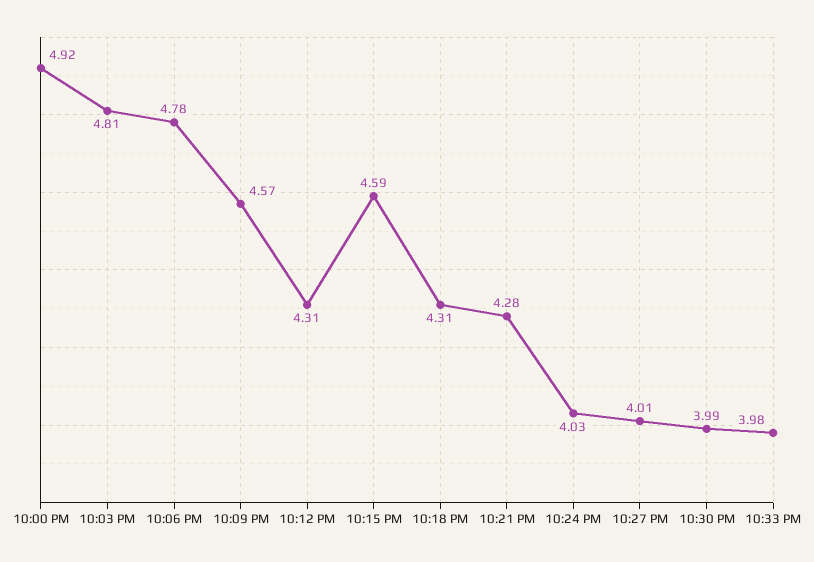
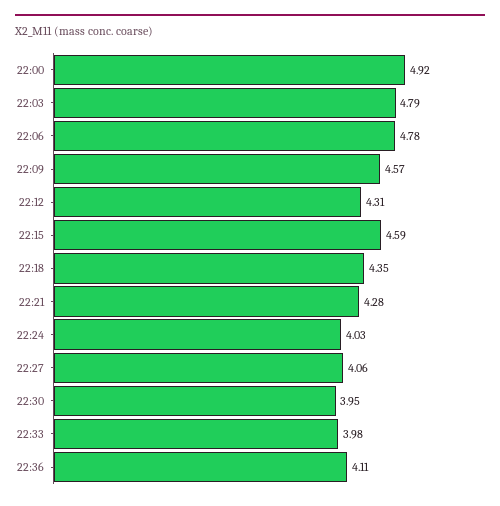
10:03 PM: 4.81 -> 4.79
10:18 PM: 4.31 -> 4.35
10:27 PM: 4.01 -> 4.06
10:30 PM: 3.99 -> 3.95
22:36: none -> 4.11

